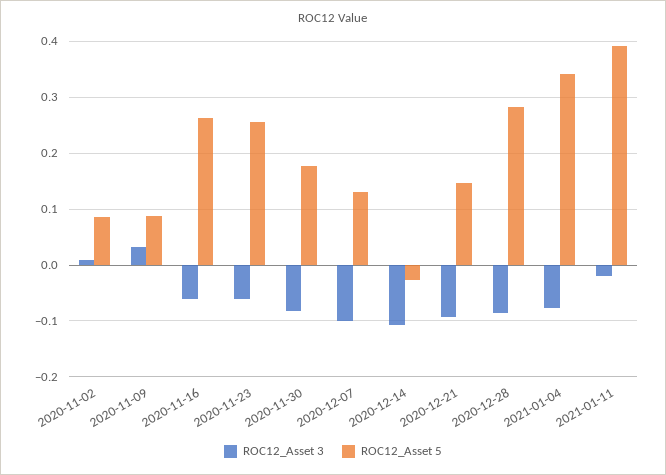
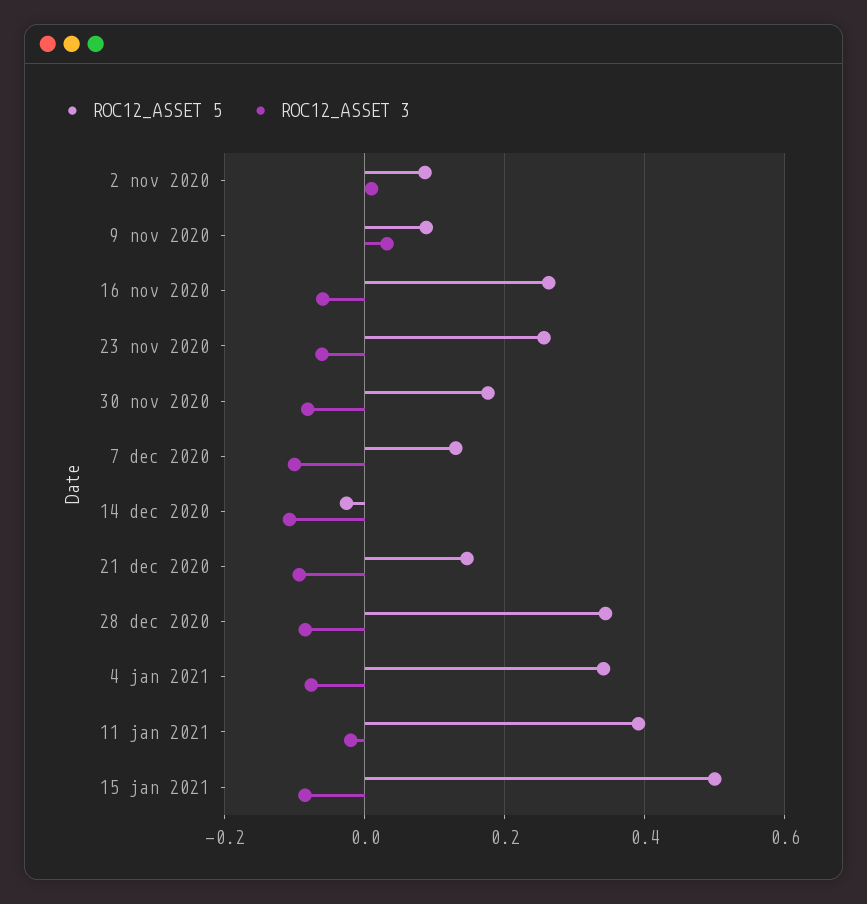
ROC12_Asset 5, 2020-12-28: 0.28 -> 0.34
ROC12_Asset 5, 15 jan 2021: none -> 0.5
ROC12_Asset 3, 15 jan 2021: none -> -0.08

